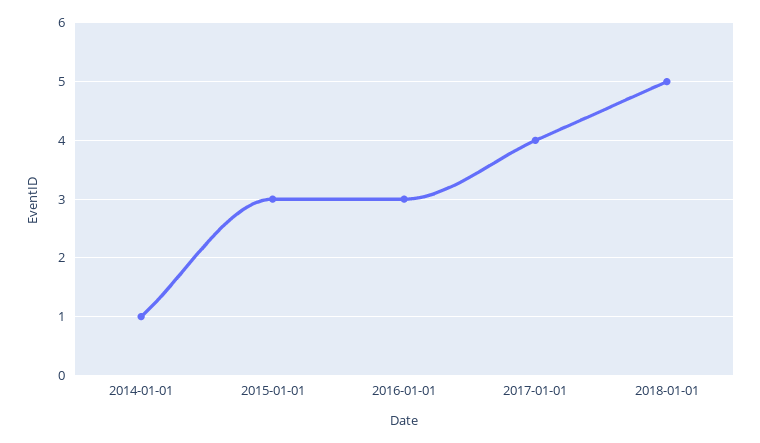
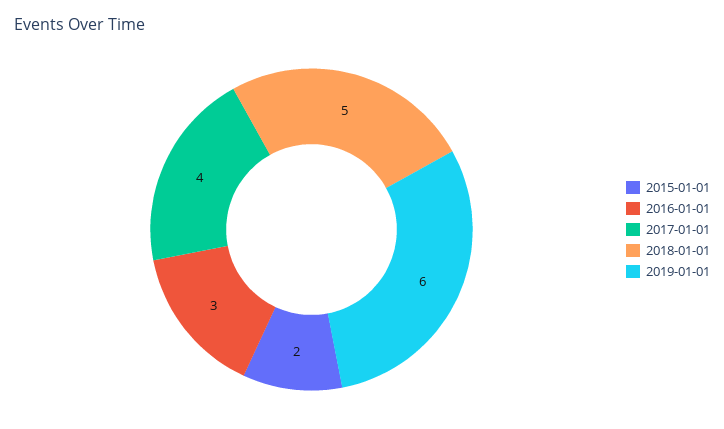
2014-01-01: 1 -> none
2015-01-01: 3 -> 2
2019-01-01: none -> 6

